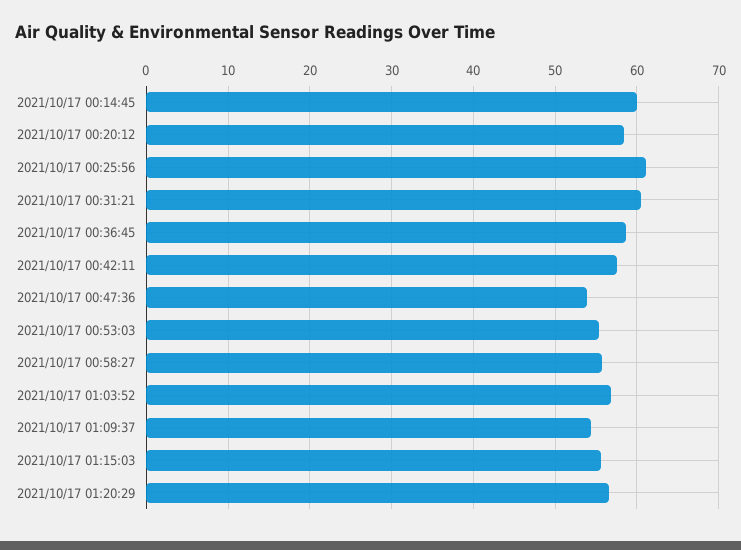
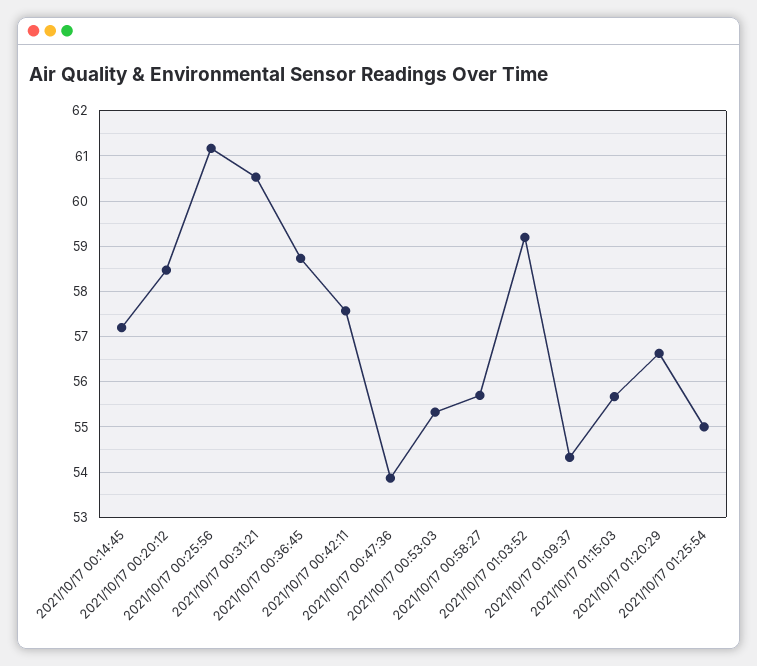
2021/10/17 00:14:45: 60 -> 57.2
2021/10/17 01:03:52: 57 -> 59.2
2021/10/17 01:25:54: none -> 55

